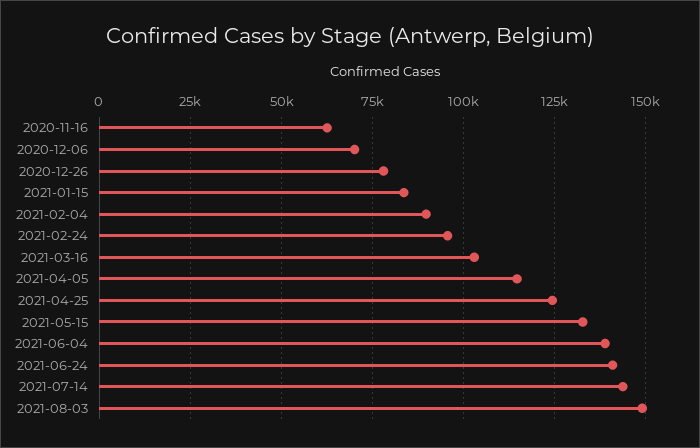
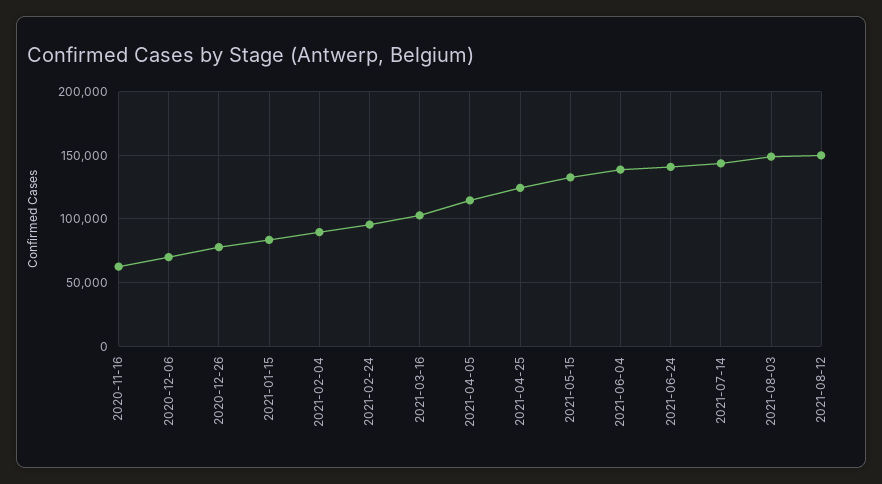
2021-08-12: none -> 150000

